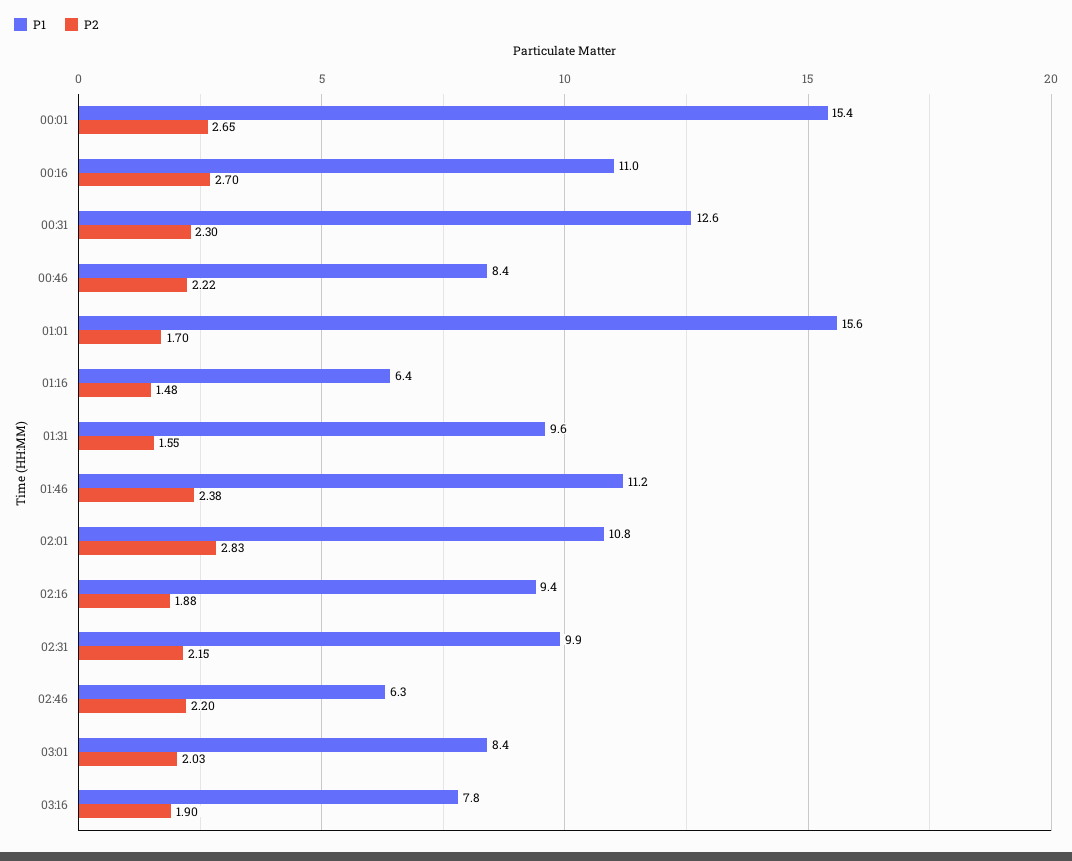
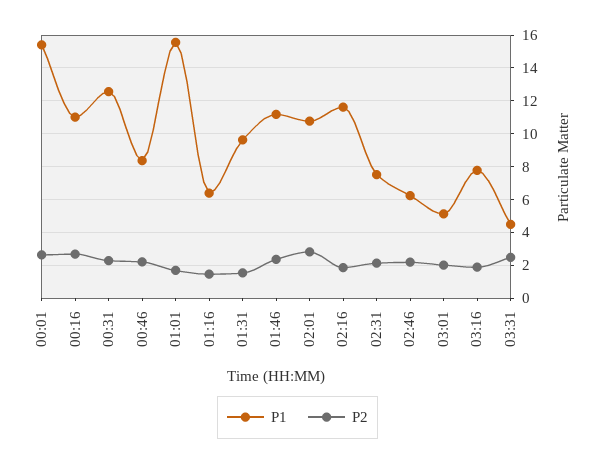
P1, 02:16: 9.4 -> 11.5
P1, 02:31: 9.9 -> 7.5
P1, 03:01: 8.4 -> 5
P1, 03:31: none -> 4.5
P2, 03:31: none -> 2.5

